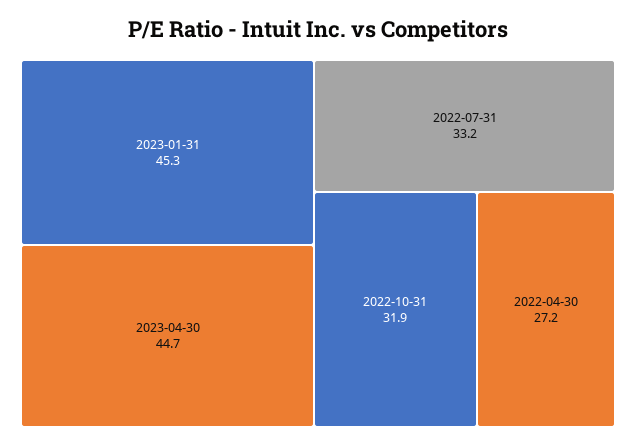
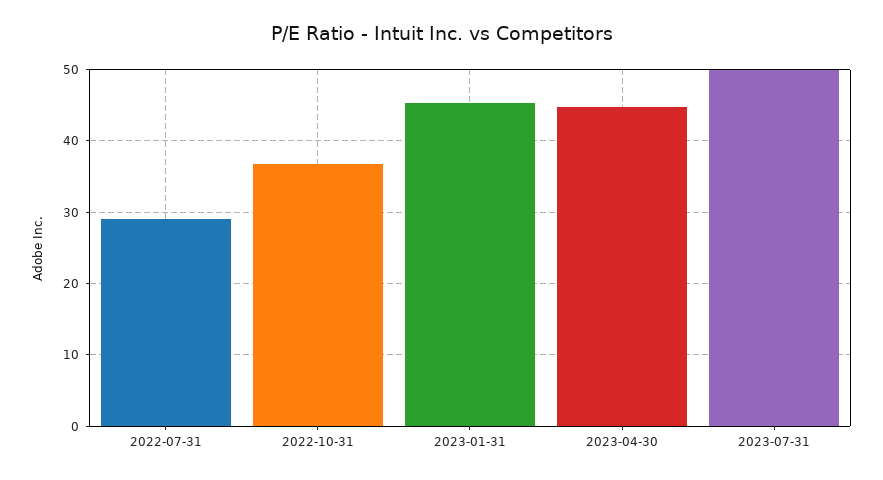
2022-07-31: 33.2 -> 29
2022-10-31: 31.9 -> 37
2022-04-30: 27.2 -> none
2023-07-31: none -> 50

